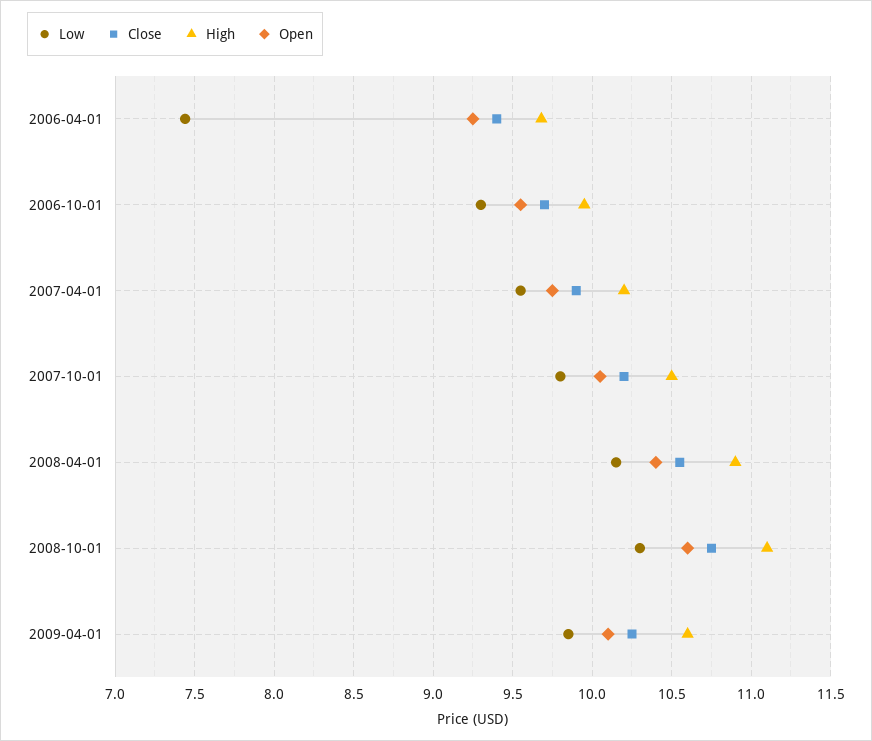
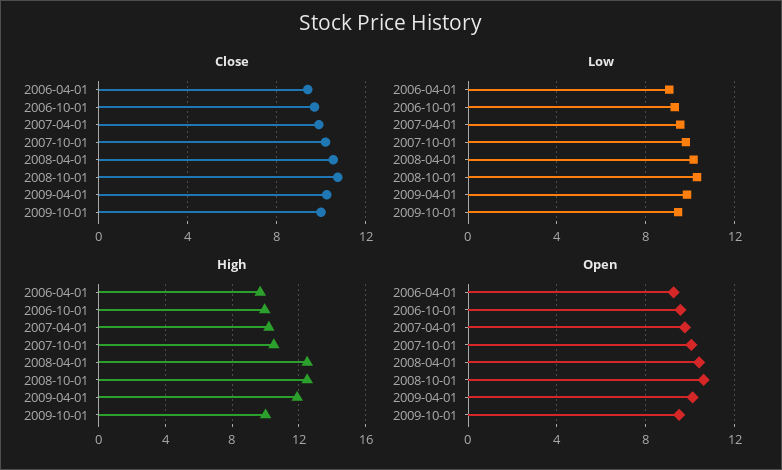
Low, 2006-04-01: 7.45 -> 9
High, 2008-04-01: 10.9 -> 12.5
High, 2008-10-01: 11.1 -> 12.5
High, 2009-04-01: 10.6 -> 12
Close, 2009-10-01: none -> 10
Low, 2009-10-01: none -> 9.5
High, 2009-10-01: none -> 10
Open, 2009-10-01: none -> 9.5

